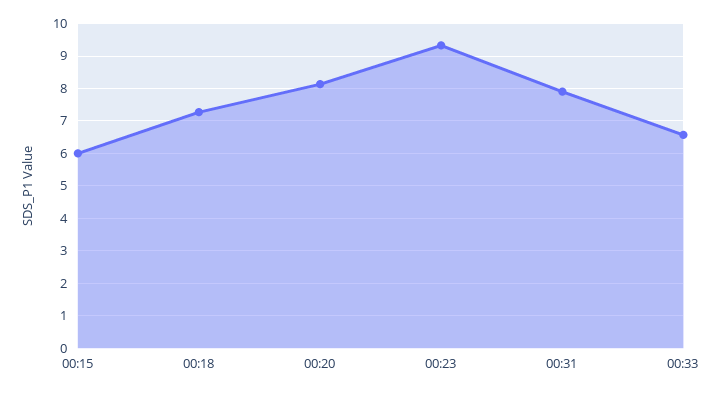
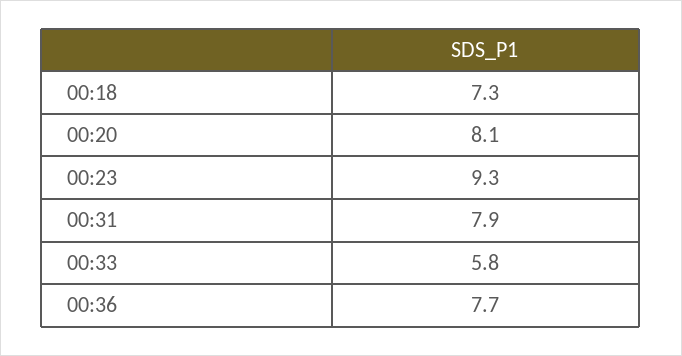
00:15: 6 -> none
00:33: 6.6 -> 5.8
00:36: none -> 7.7

